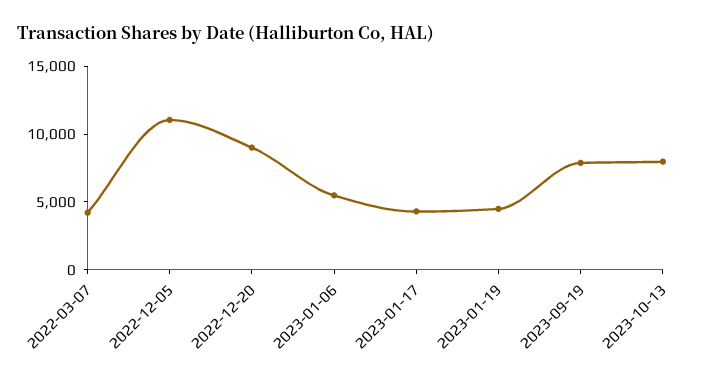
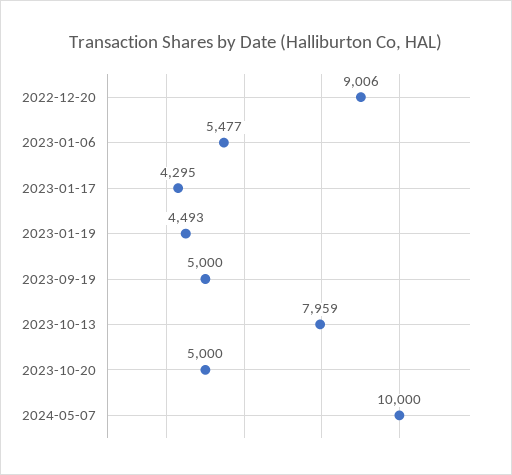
2022-03-07: 4000 -> none
2022-12-05: 11000 -> none
2023-09-19: 8000 -> 5000
2023-10-20: none -> 5000
2024-05-07: none -> 10000

